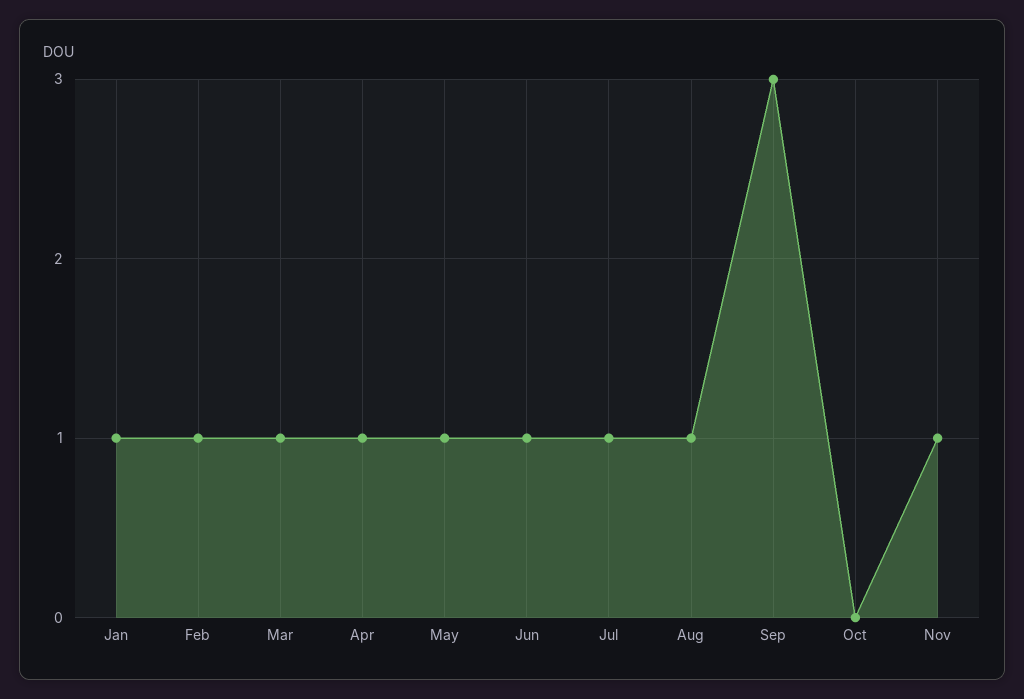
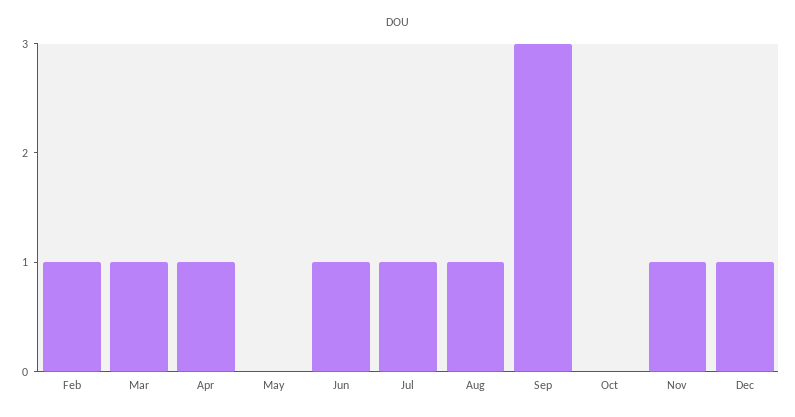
Jan: 1 -> none
May: 1 -> 0
Dec: none -> 1

